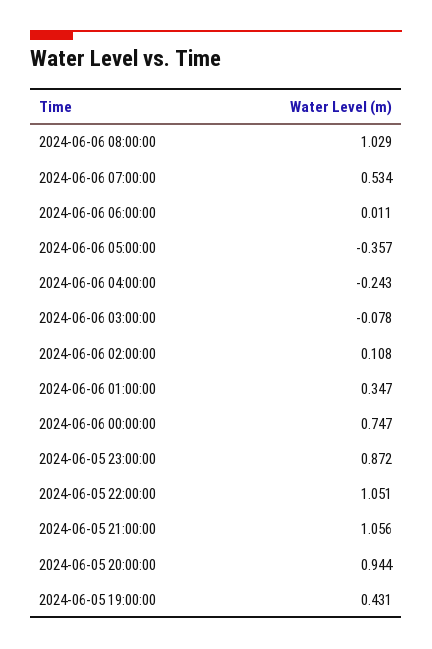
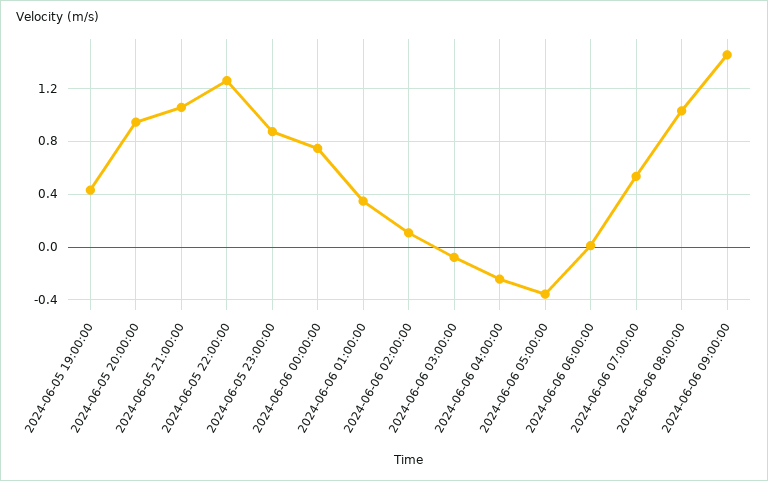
2024-06-05 22:00:00: 1.051 -> 1.25
2024-06-06 09:00:00: none -> 1.45

